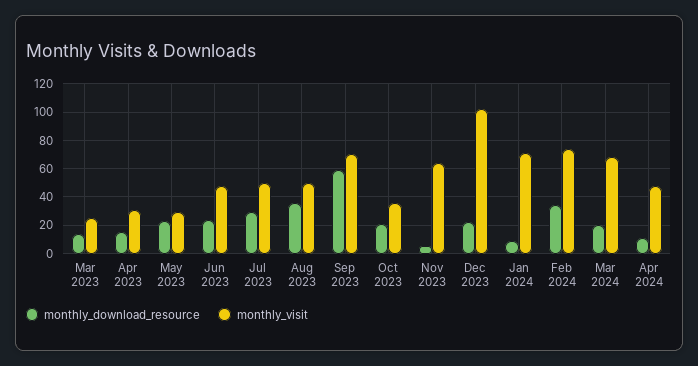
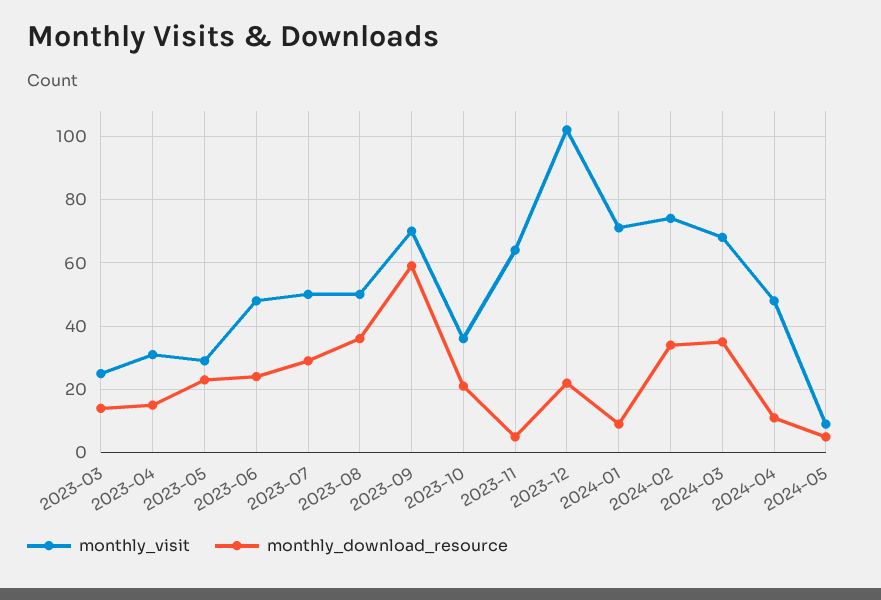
monthly_download_resource, Mar 2024: 20 -> 35
monthly_visit, 2024-05: none -> 10
monthly_download_resource, 2024-05: none -> 5

